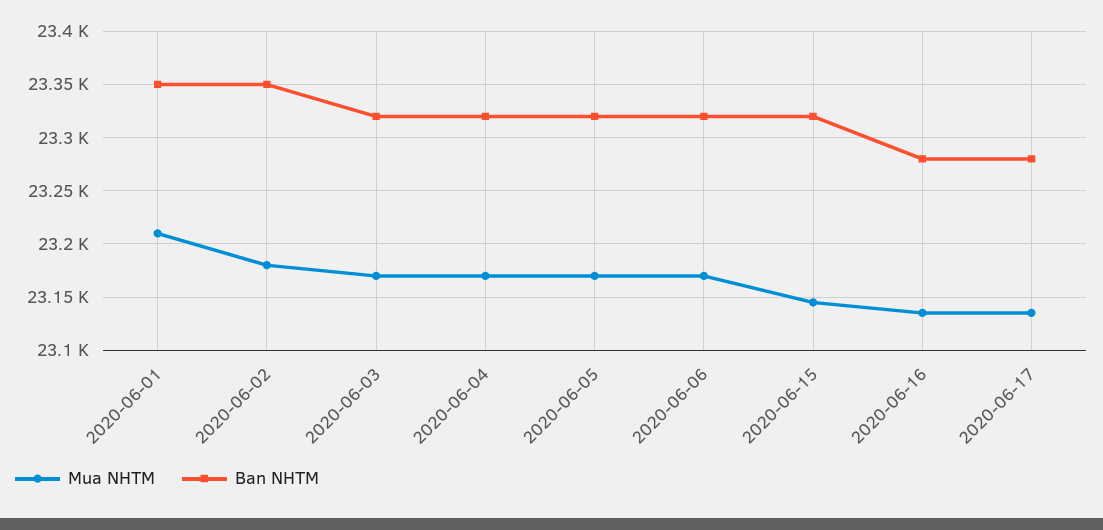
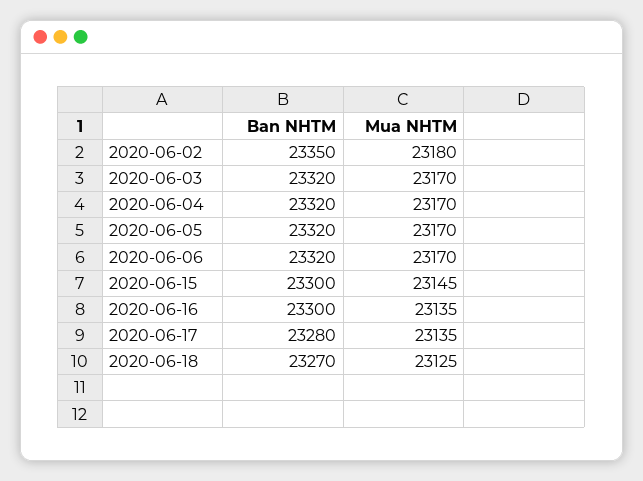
Mua NHTM, 2020-06-01: 23210 -> none
Ban NHTM, 2020-06-01: 23350 -> none
Ban NHTM, 2020-06-15: 23320 -> 23300
Ban NHTM, 2020-06-16: 23280 -> 23300
Ban NHTM, 2020-06-18: none -> 23270
Mua NHTM, 2020-06-18: none -> 23125

